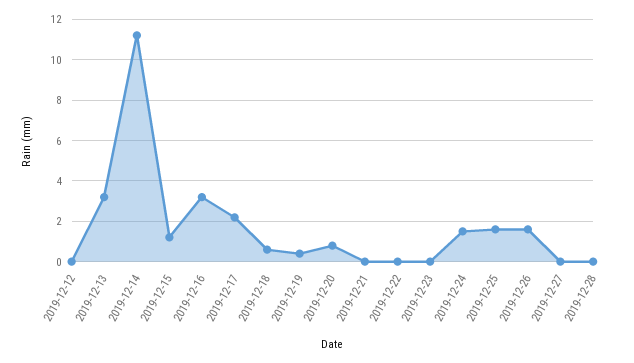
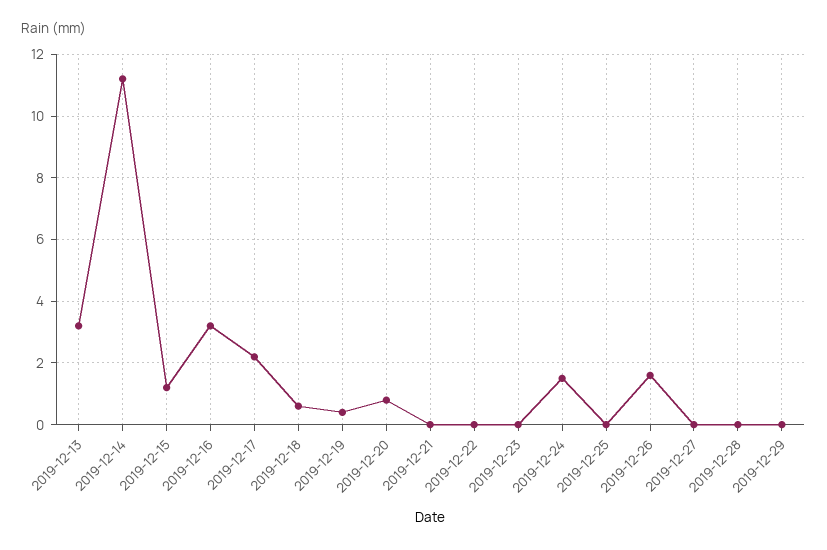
2019-12-12: 0 -> none
2019-12-25: 1.5 -> 0
2019-12-29: none -> 0

